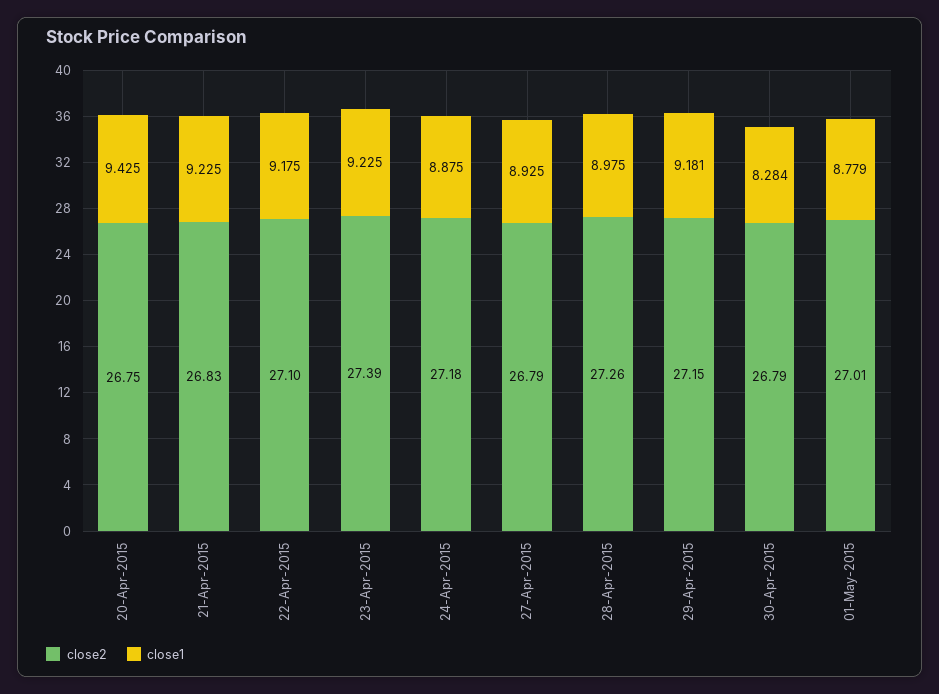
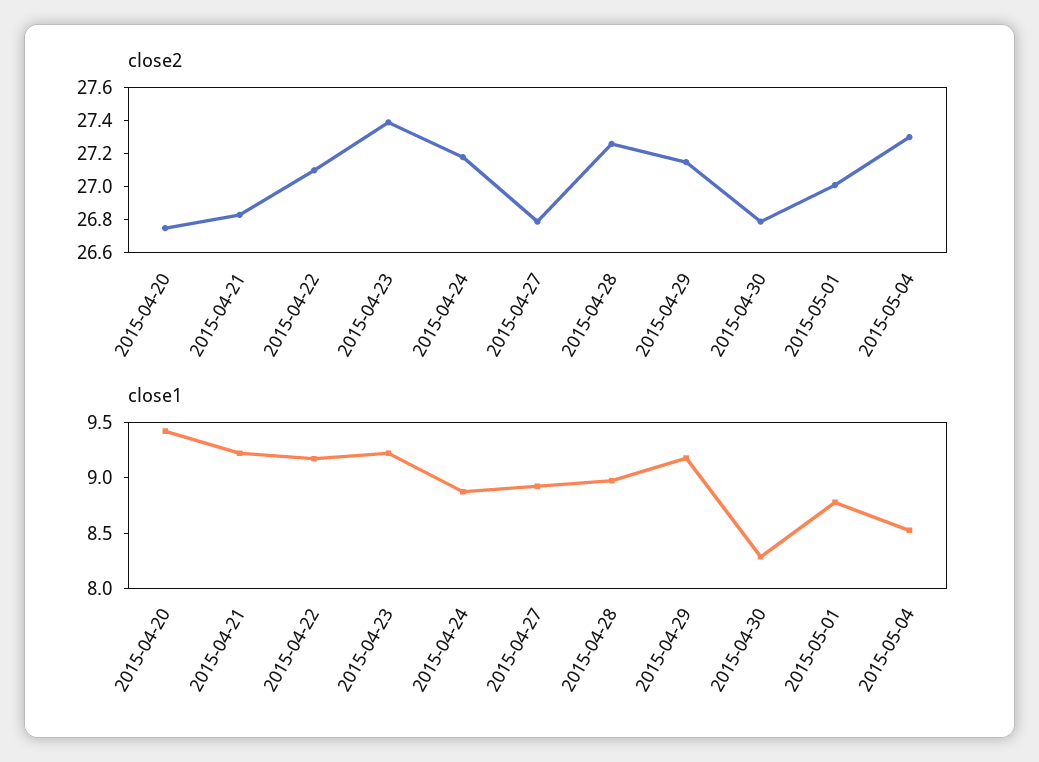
close2, 2015-05-04: none -> 27.3
close1, 2015-05-04: none -> 8.5

